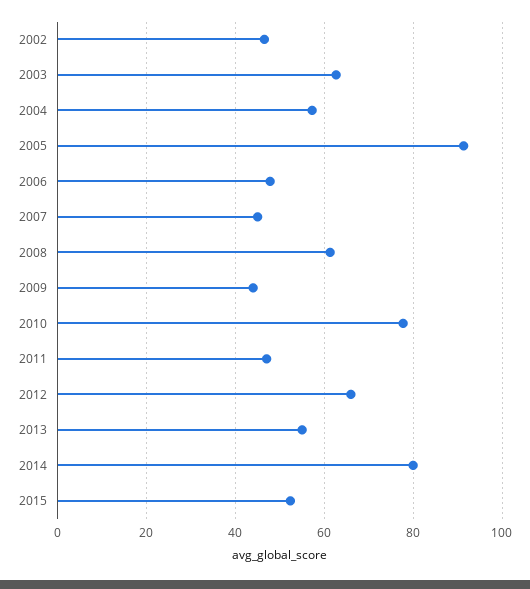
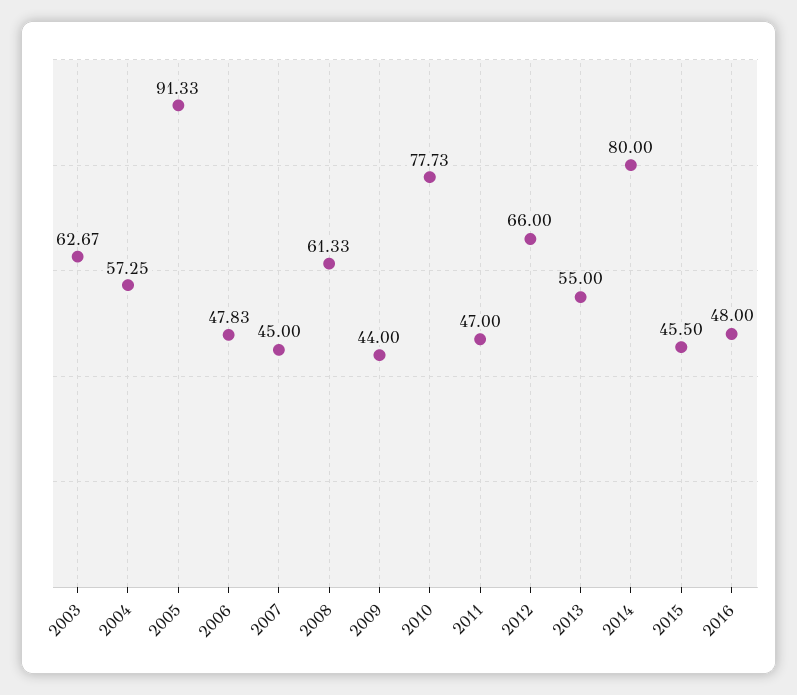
2002: 46 -> none
2015: 52 -> 45.5
2016: none -> 48

